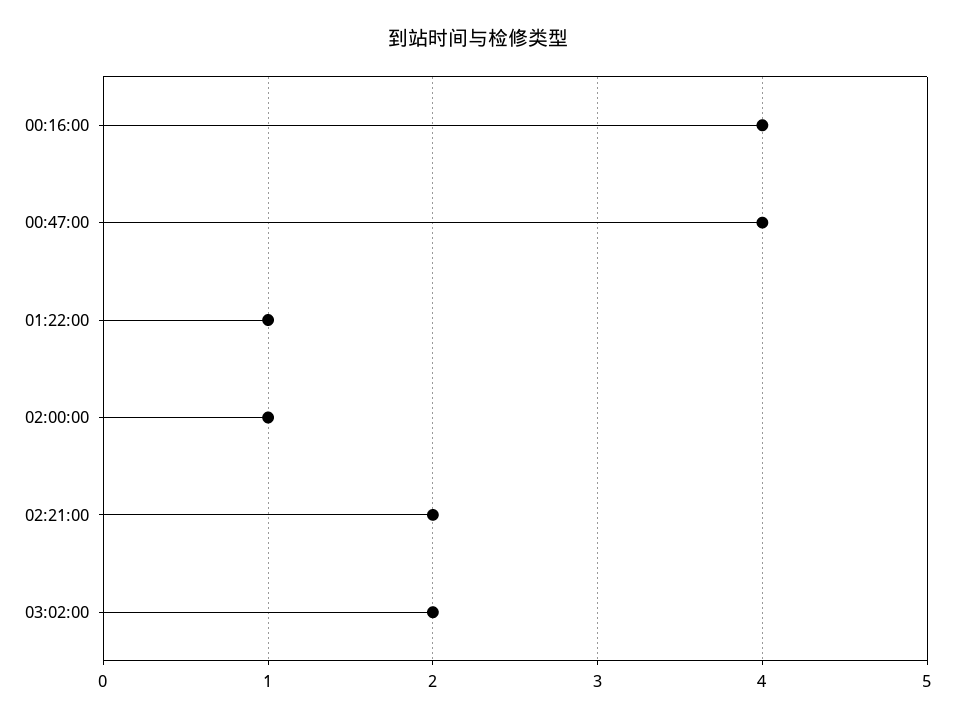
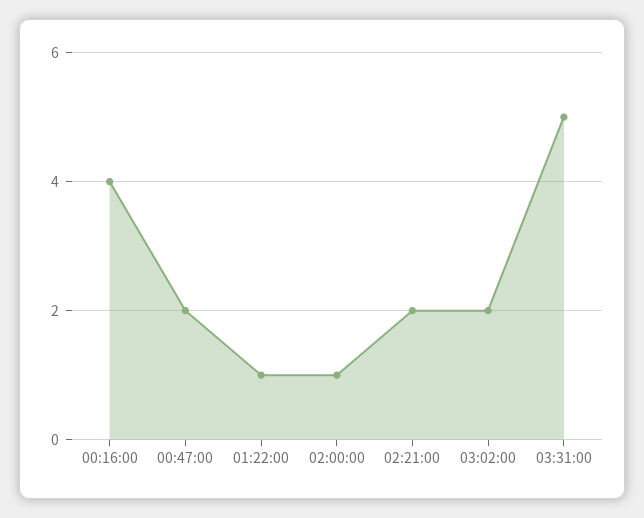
00:47:00: 4 -> 2
03:31:00: none -> 5

